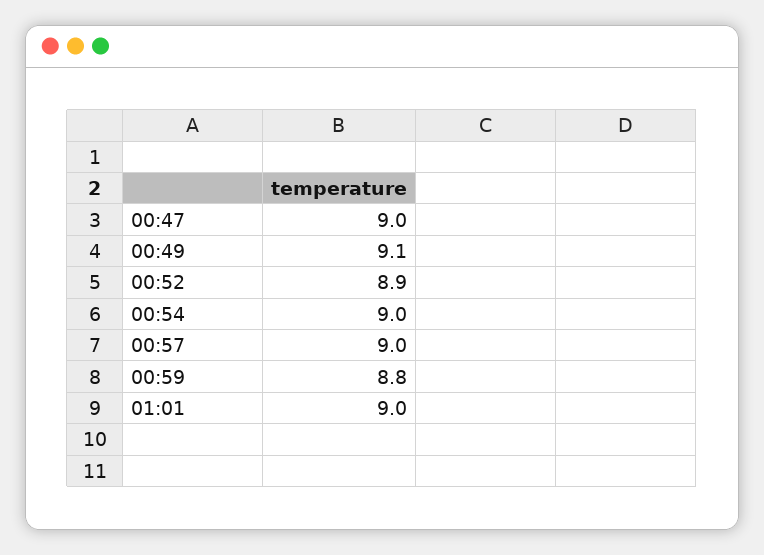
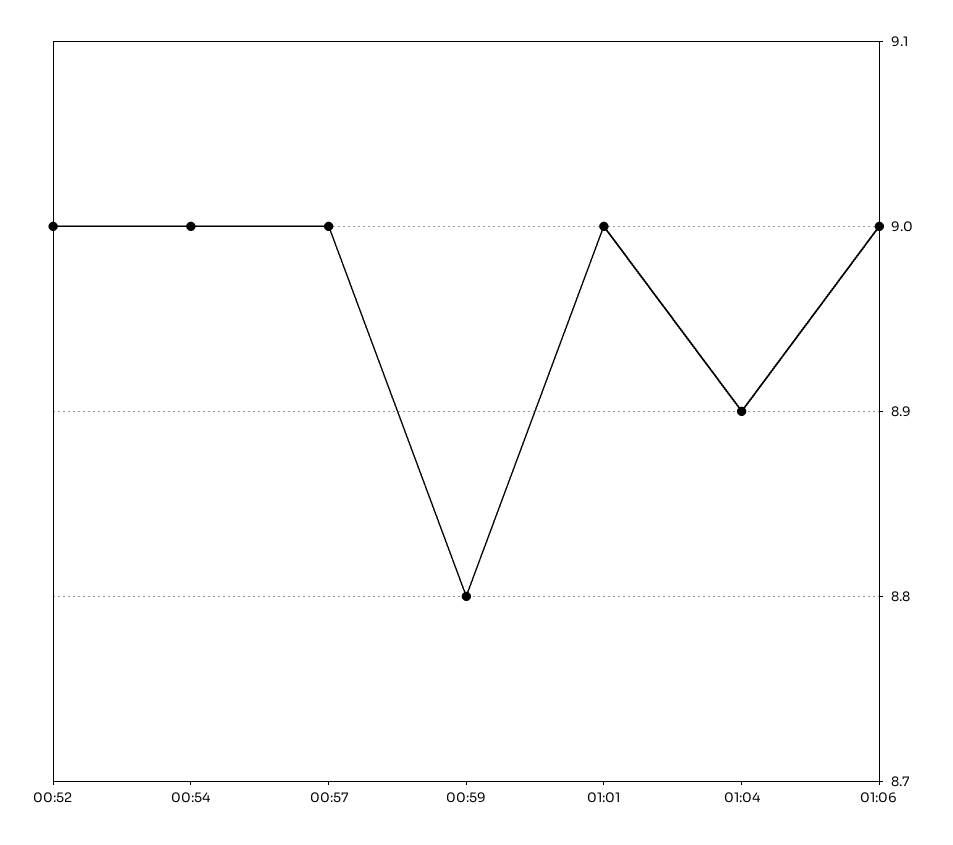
00:47: 9 -> none
00:49: 9.1 -> none
00:52: 8.9 -> 9
01:04: none -> 8.9
01:06: none -> 9

